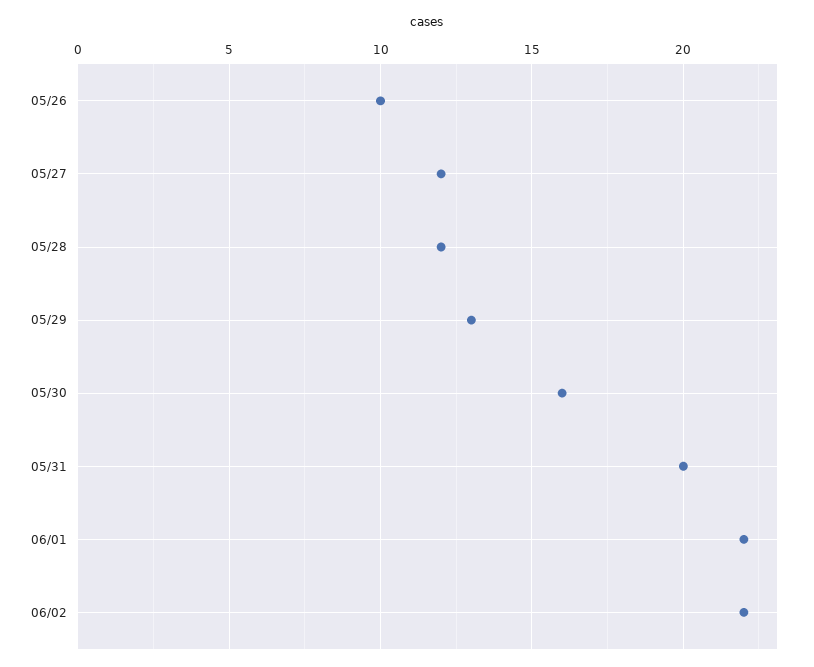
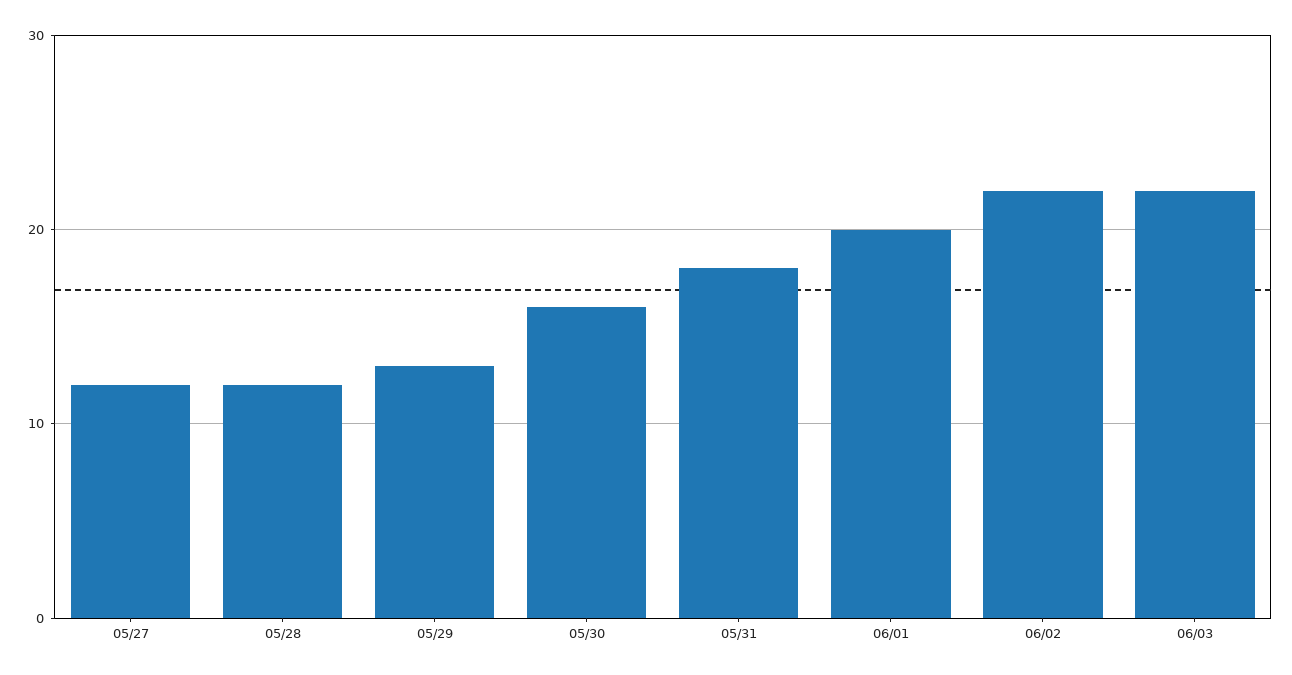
05/26: 10 -> none
05/31: 20 -> 18
06/01: 22 -> 20
06/03: none -> 22

